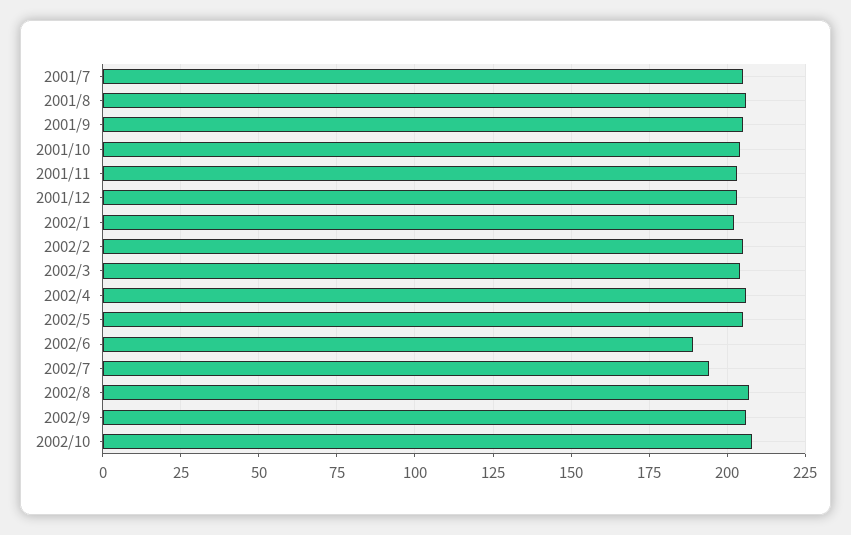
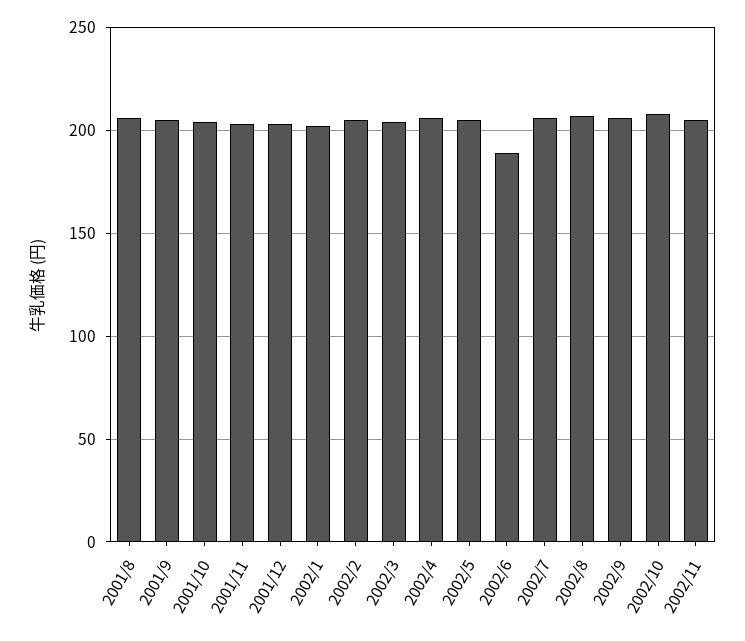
2001/7: 205 -> none
2002/7: 195 -> 205
2002/11: none -> 205

